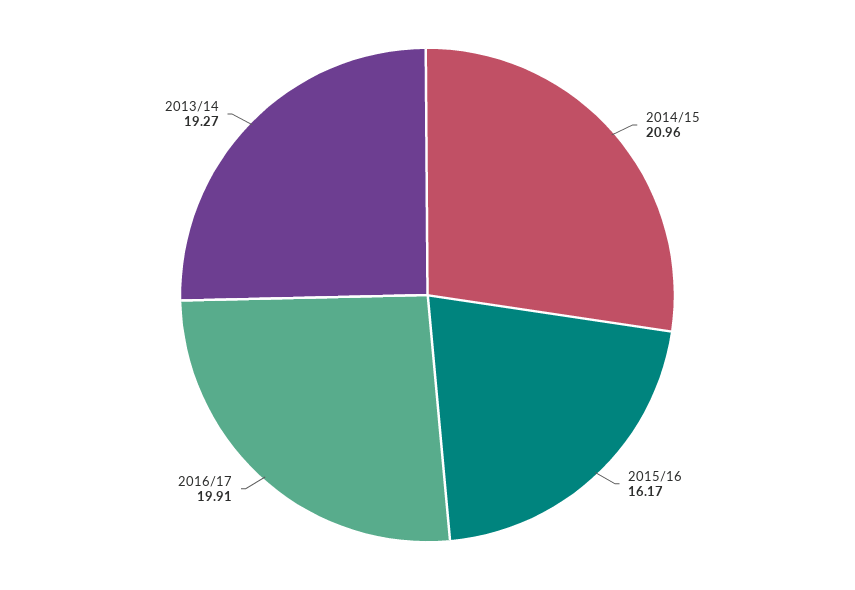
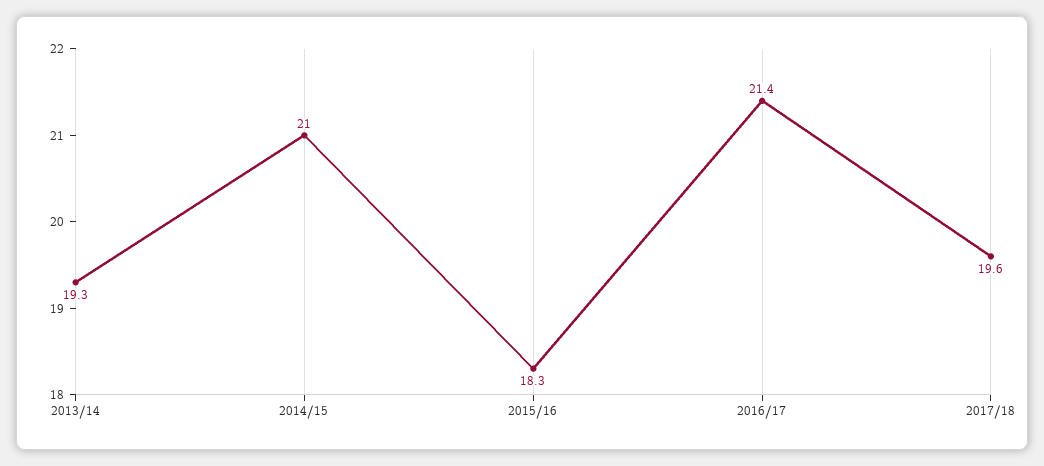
2015/16: 16.17 -> 18.3
2016/17: 19.91 -> 21.4
2017/18: none -> 19.6

